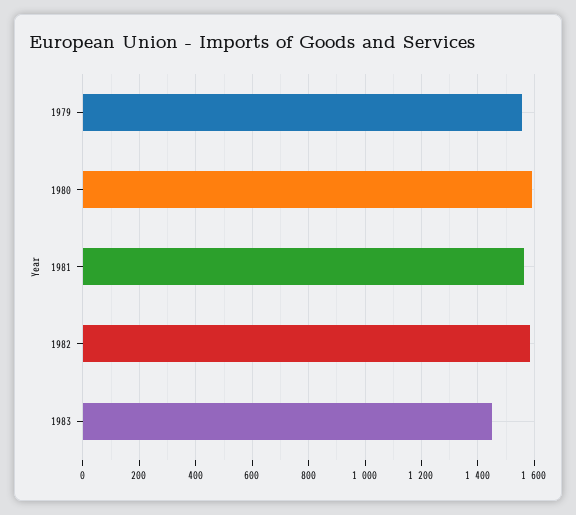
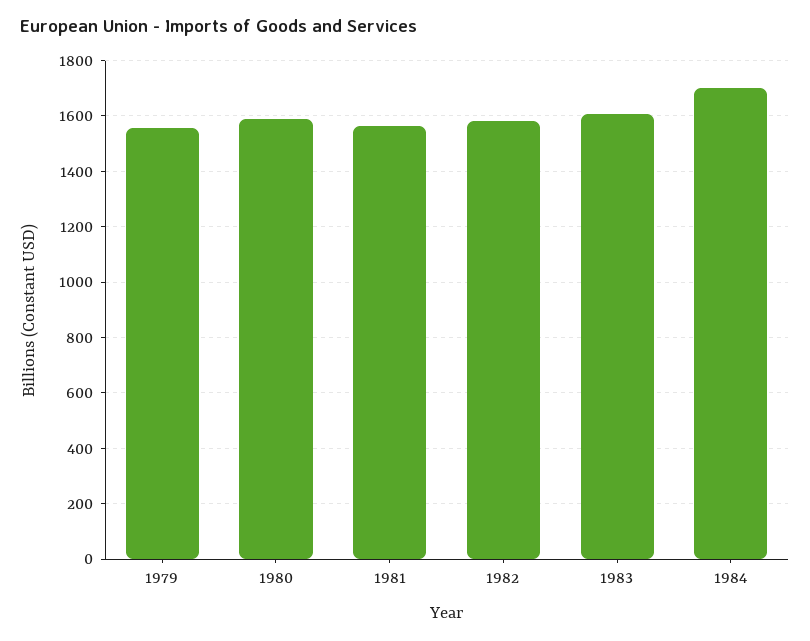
1983: 1450 -> 1600
1984: none -> 1700

